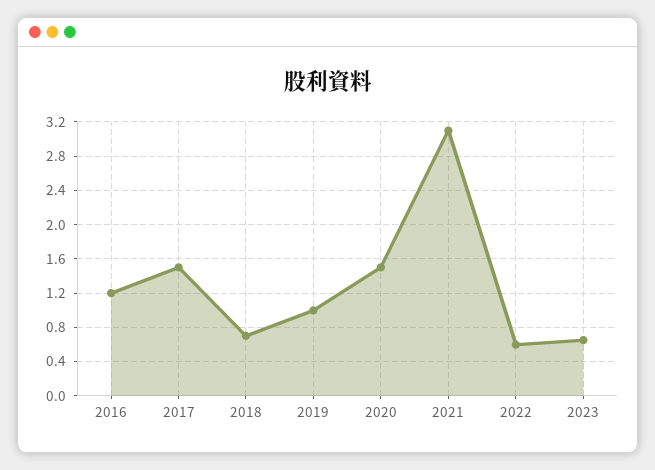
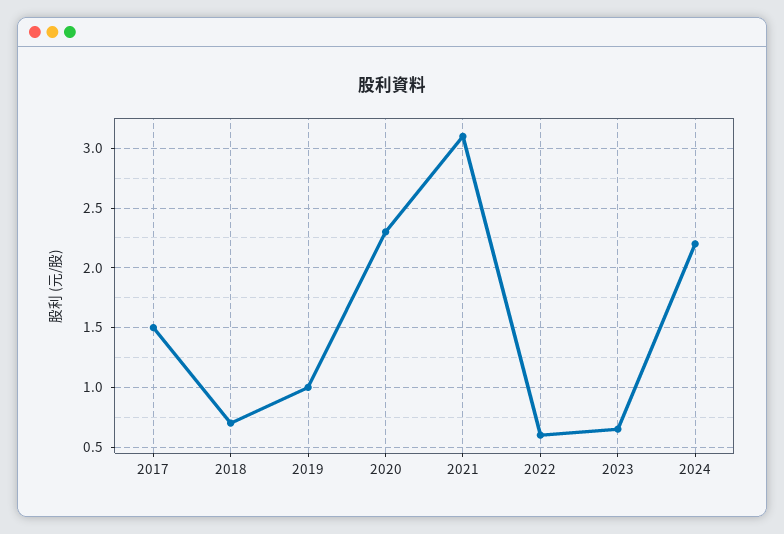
2016: 1.2 -> none
2020: 1.5 -> 2.3
2024: none -> 2.2

